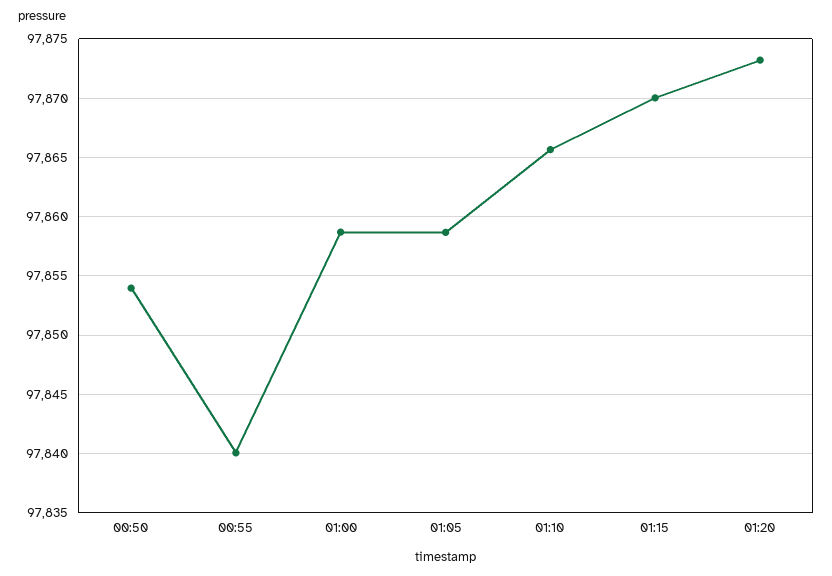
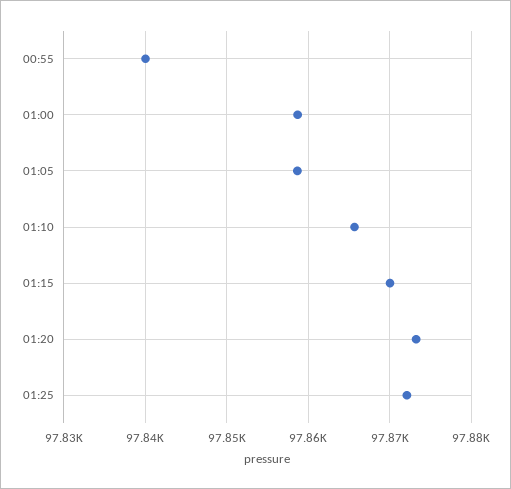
00:50: 97854 -> none
01:25: none -> 97872

